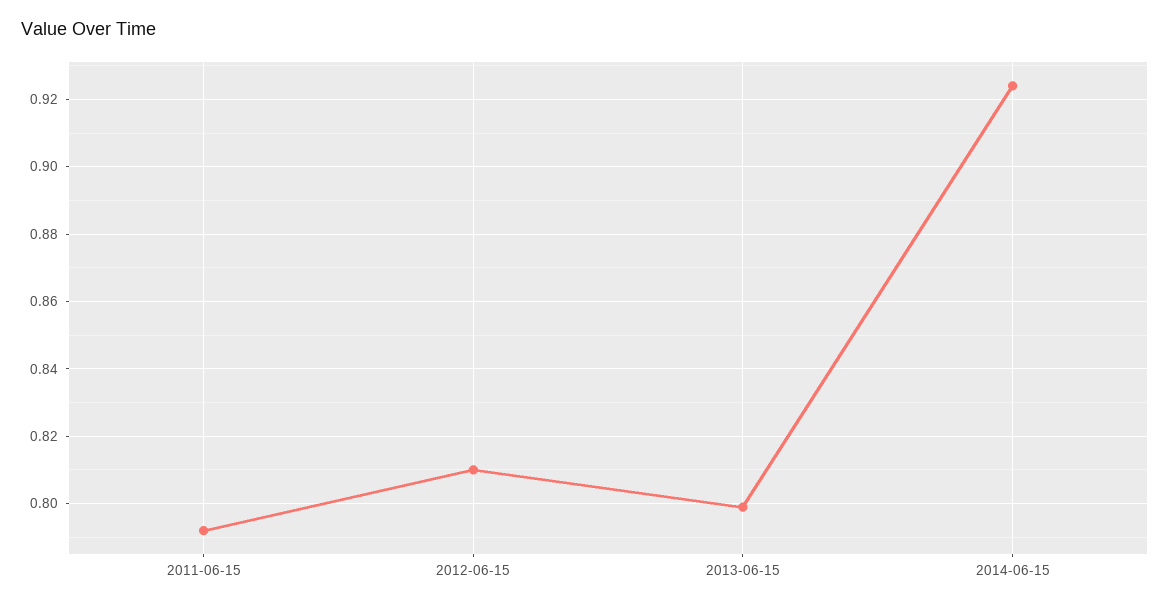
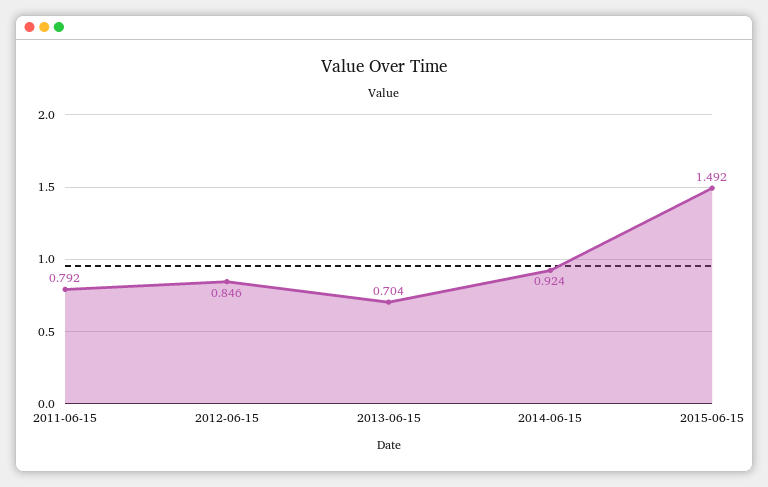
2012-06-15: 0.81 -> 0.846
2013-06-15: 0.8 -> 0.704
2015-06-15: none -> 1.492

